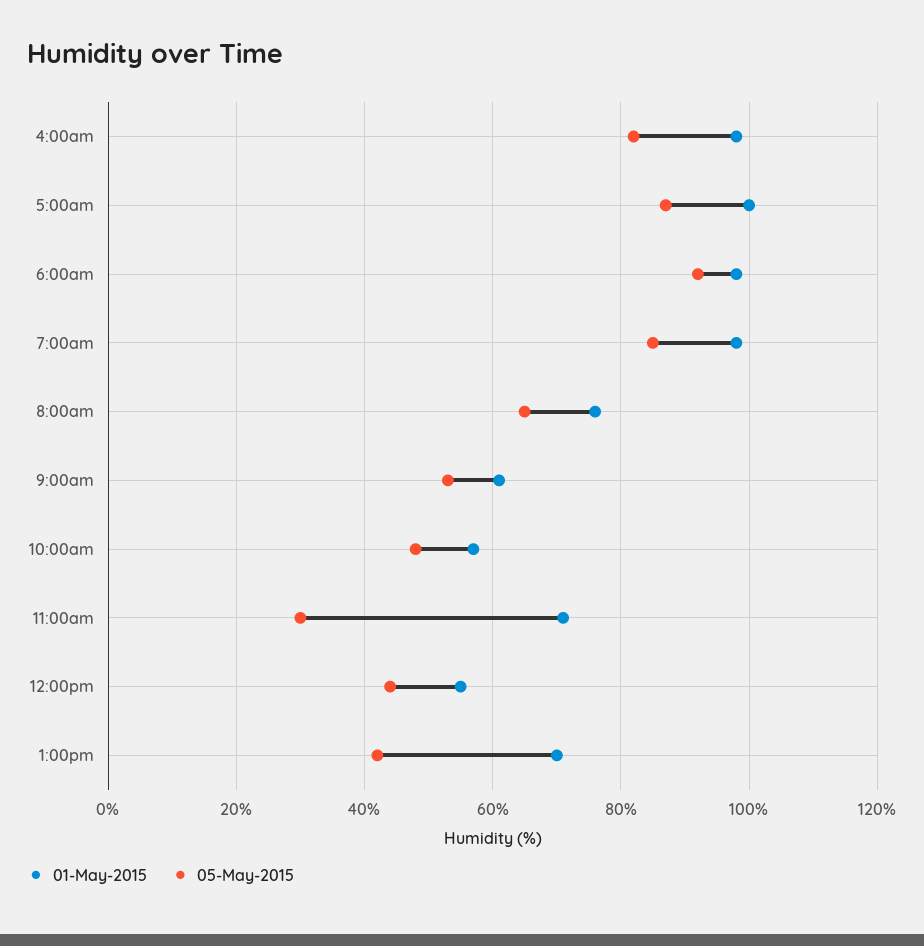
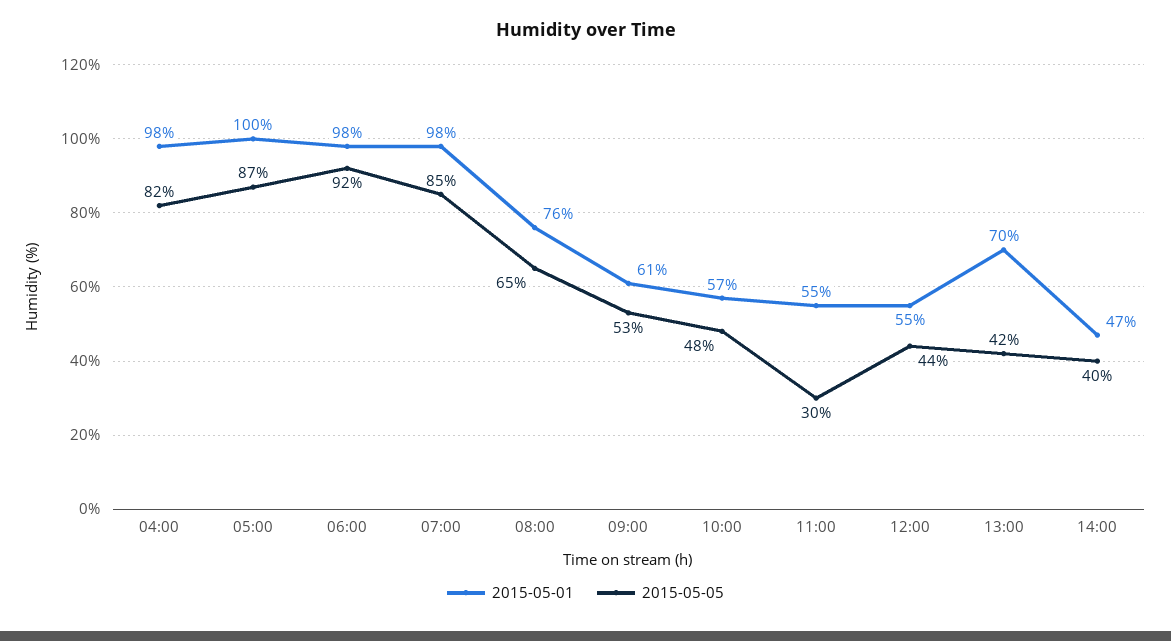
01-May-2015, 11:00am: 70 -> 55
01-May-2015, 14:00: none -> 47
05-May-2015, 14:00: none -> 40

